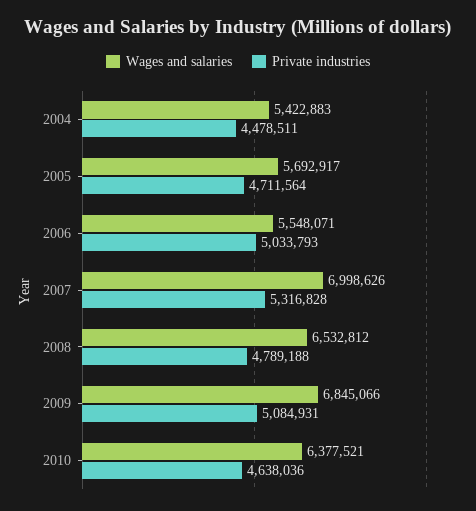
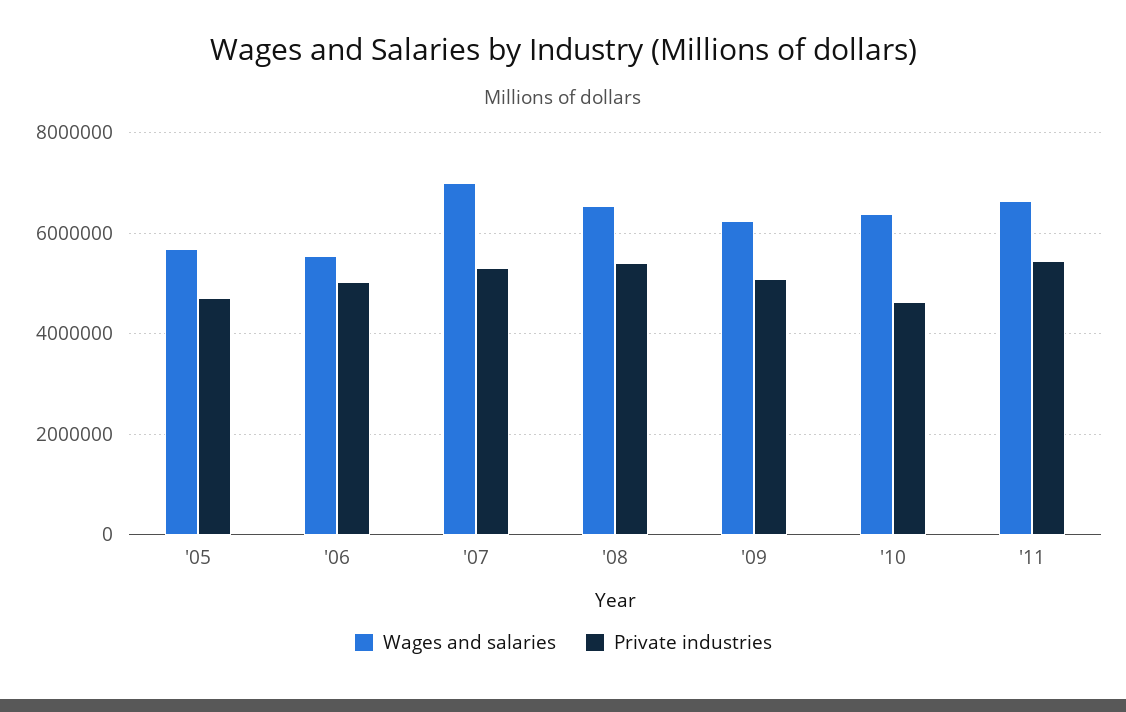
Wages and salaries, 2004: 5422883 -> none
Private industries, 2004: 4478511 -> none
Private industries, 2008: 4789188 -> 5400000
Wages and salaries, 2009: 6845066 -> 6200000
Wages and salaries, '11: none -> 6600000
Private industries, '11: none -> 5400000

